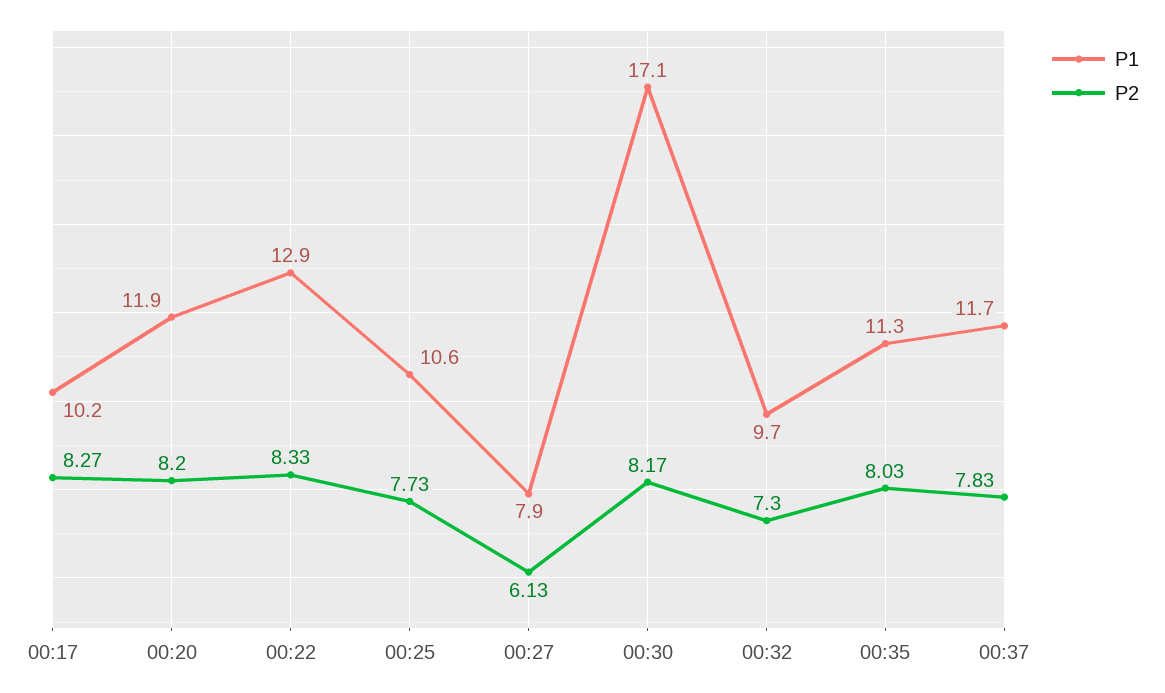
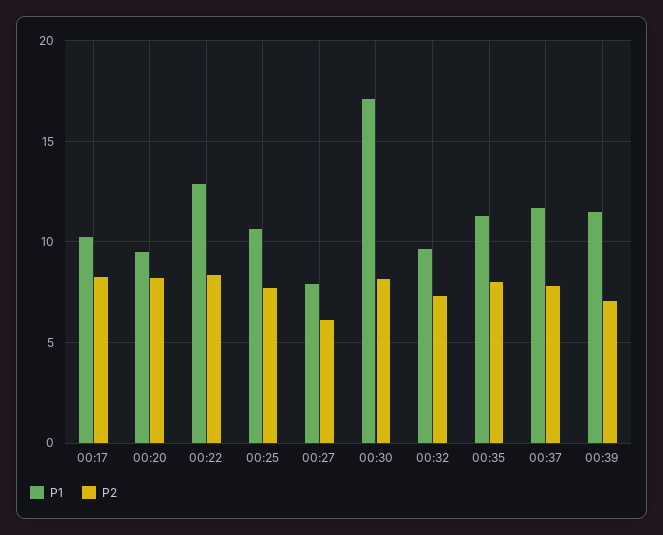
P1, 00:20: 11.9 -> 9.5
P1, 00:39: none -> 11.5
P2, 00:39: none -> 7

